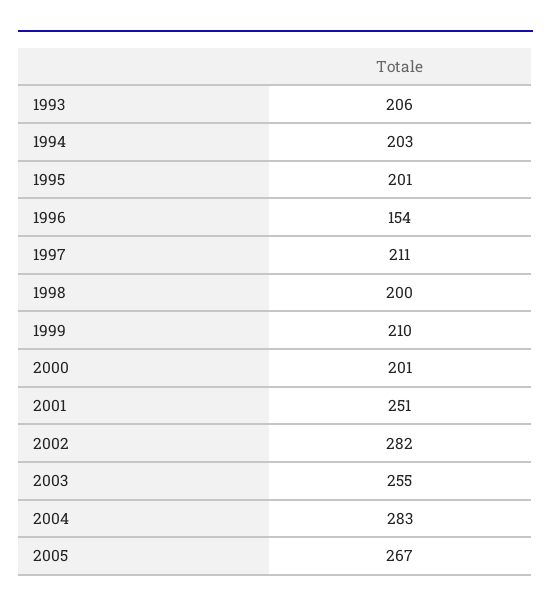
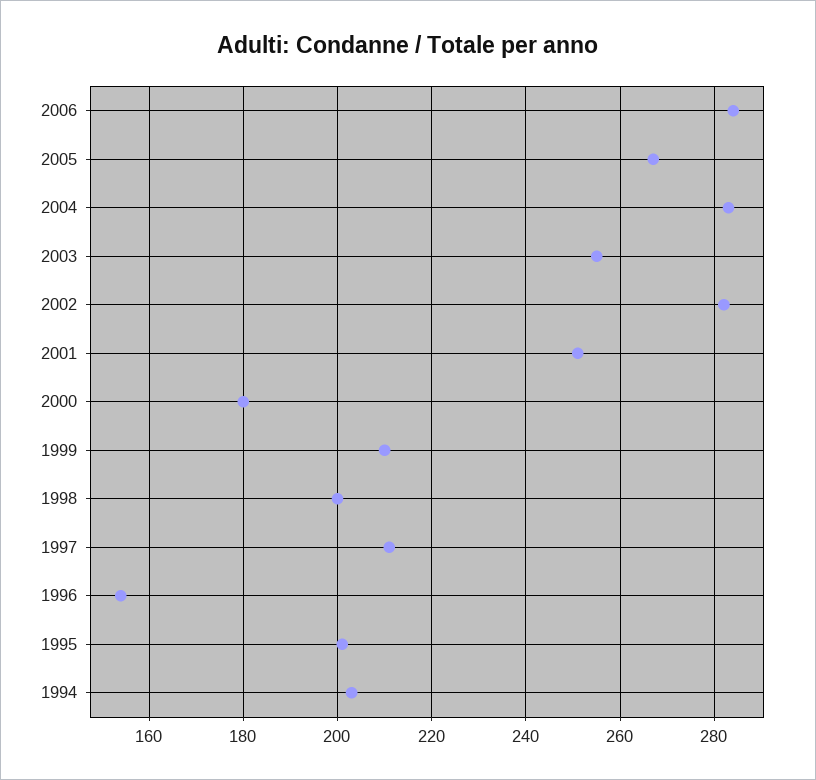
1993: 206 -> none
2000: 201 -> 180
2006: none -> 285

